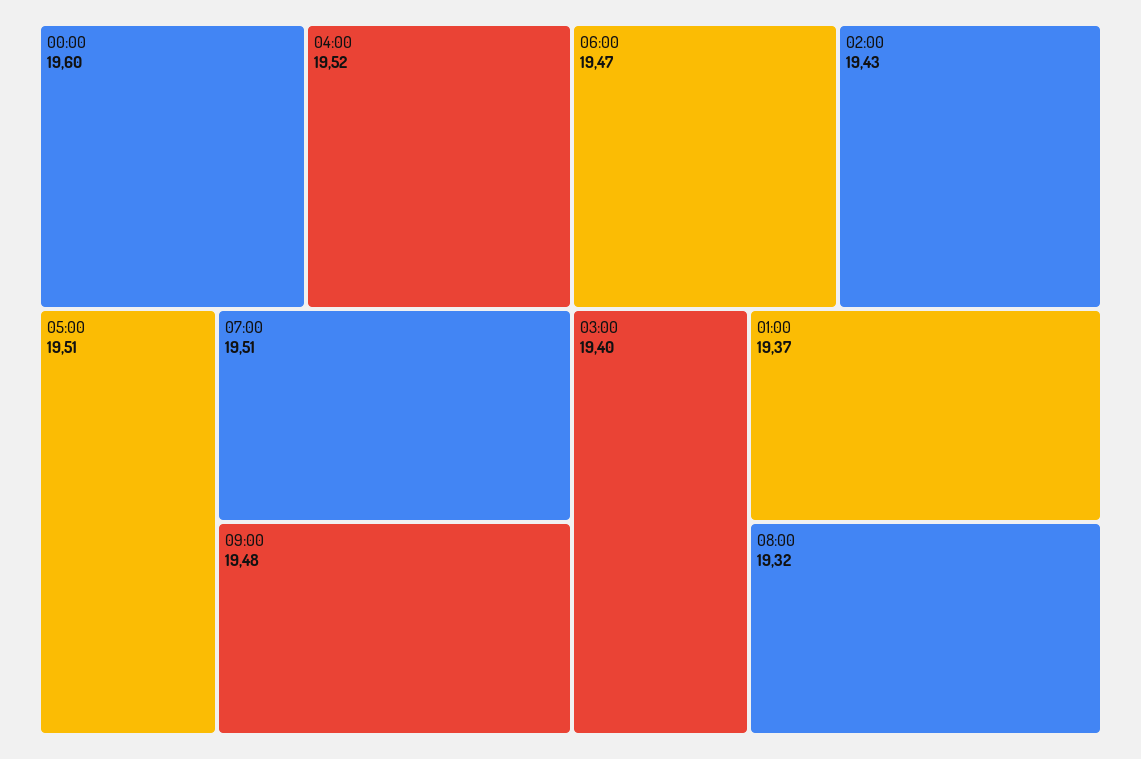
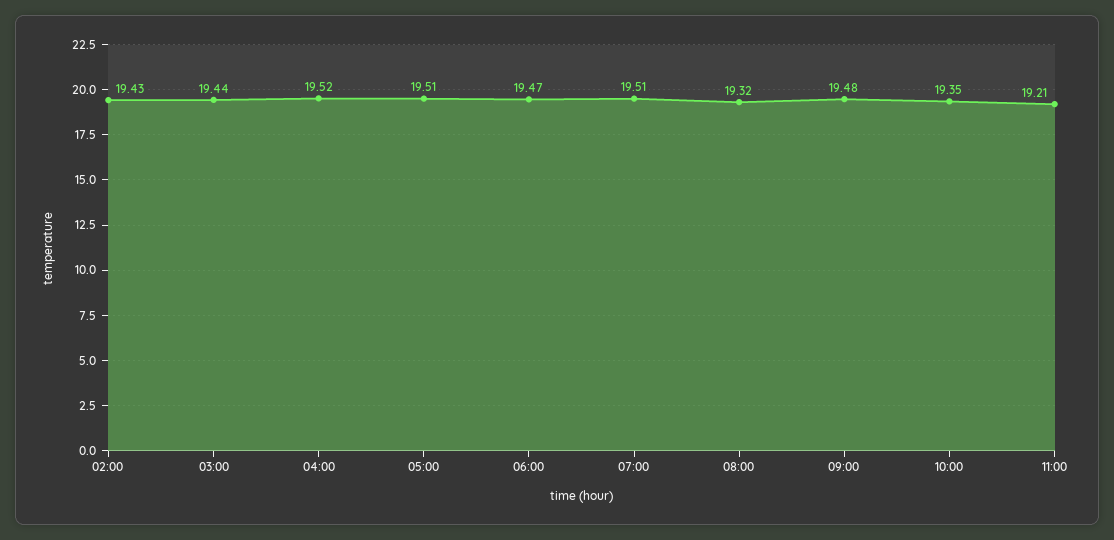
00:00: 19.6 -> none
03:00: 19.4 -> 19.44
01:00: 19.37 -> none
10:00: none -> 19.35
11:00: none -> 19.21

